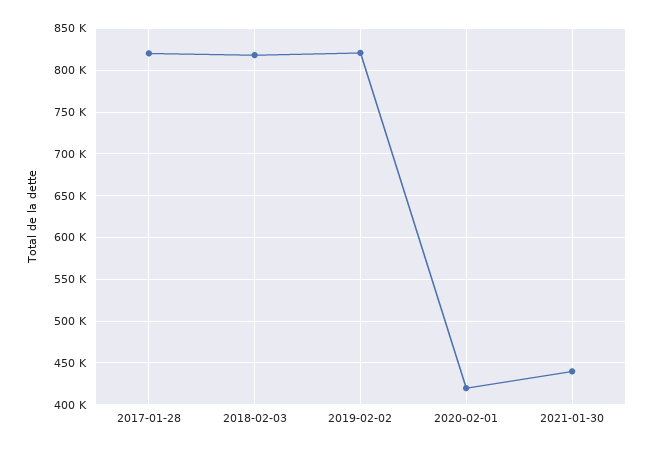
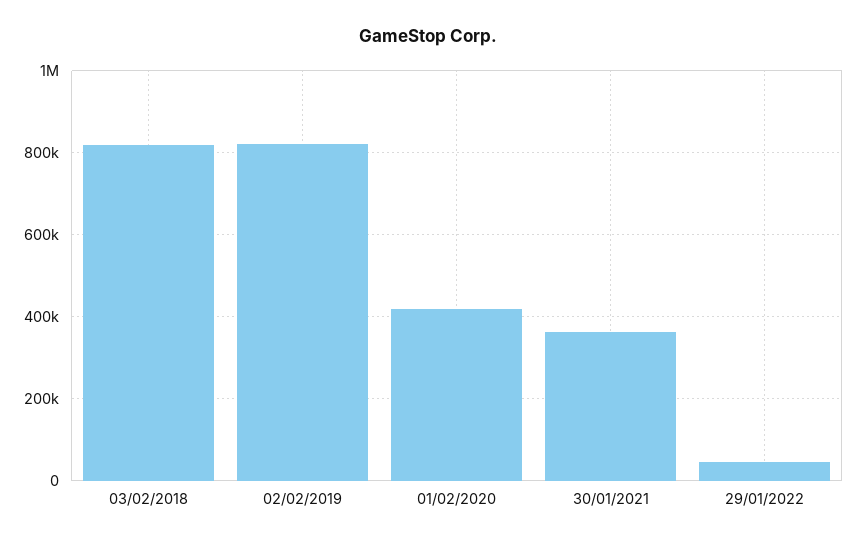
2017-01-28: 820000 -> none
2021-01-30: 440000 -> 360000
29/01/2022: none -> 40000

